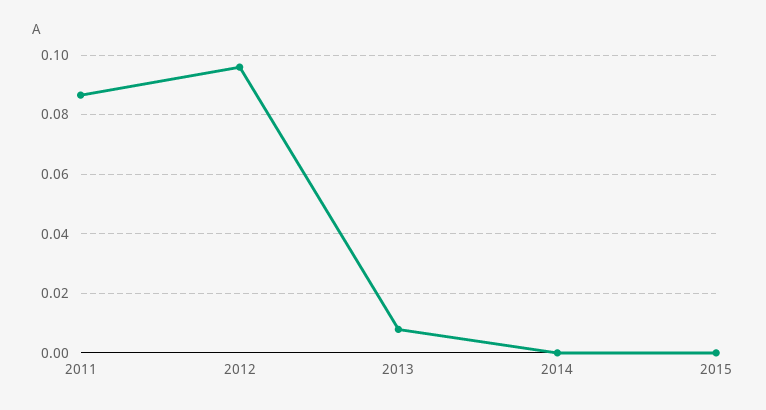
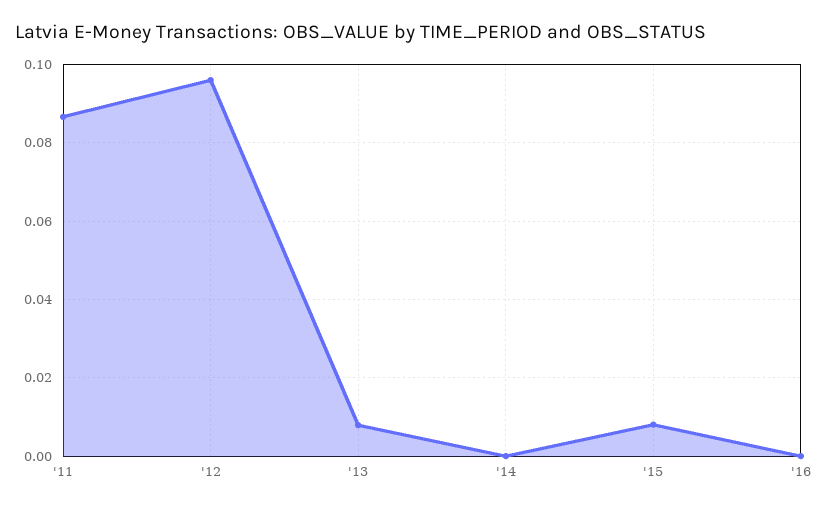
2015: 0 -> 0.008
'16: none -> 0

